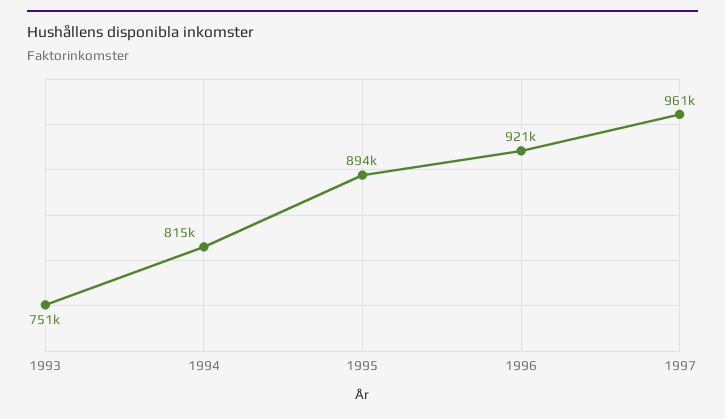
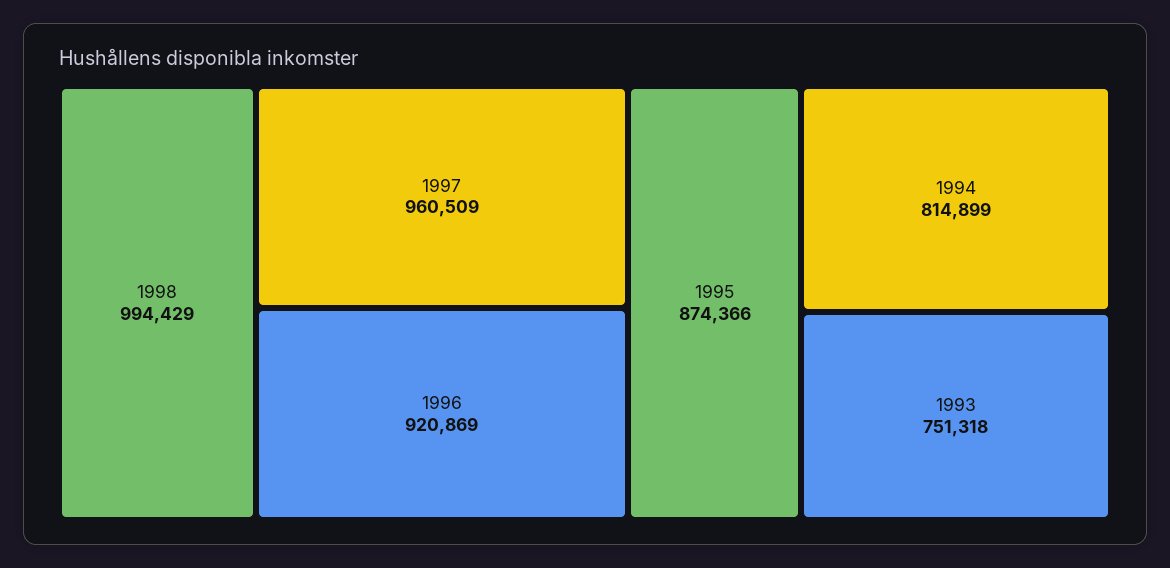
1995: 894000 -> 874366
1998: none -> 994429

